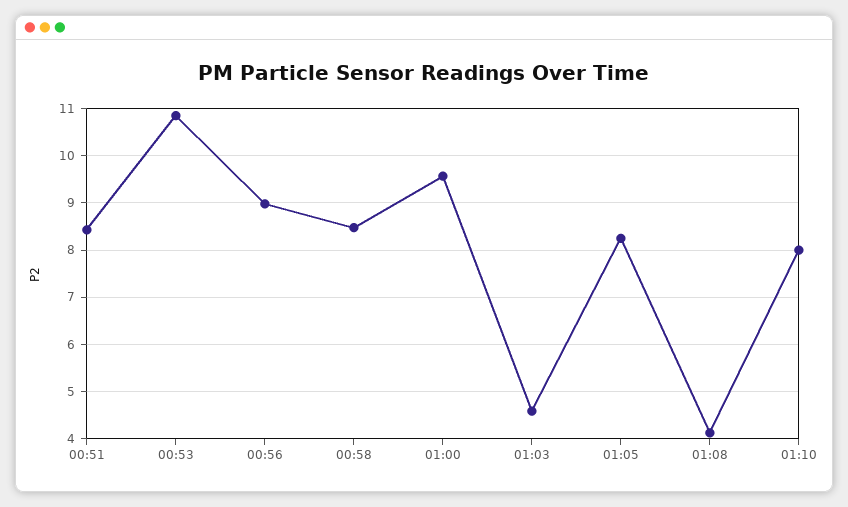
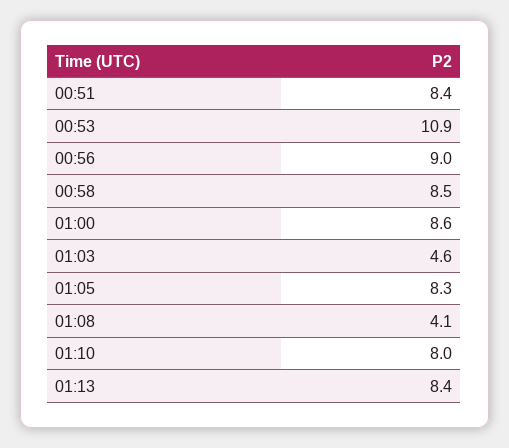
01:00: 9.6 -> 8.6
01:13: none -> 8.4

